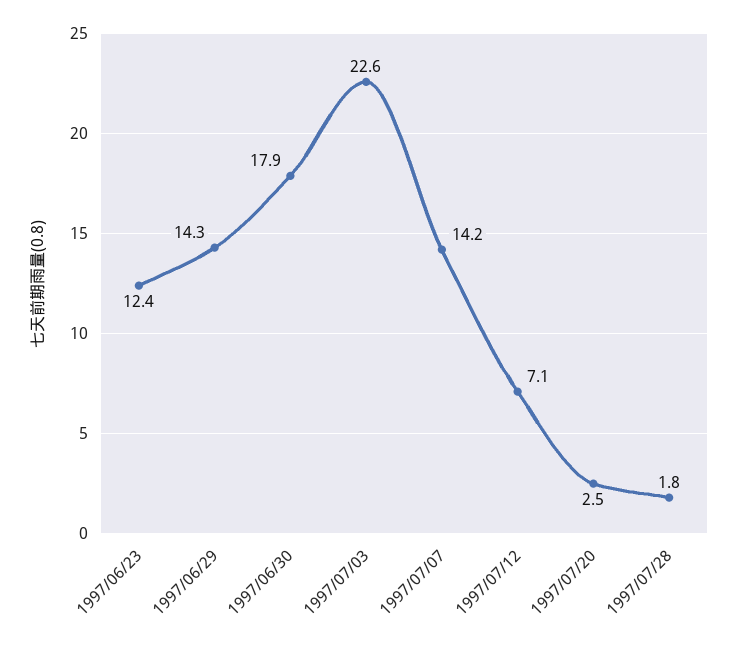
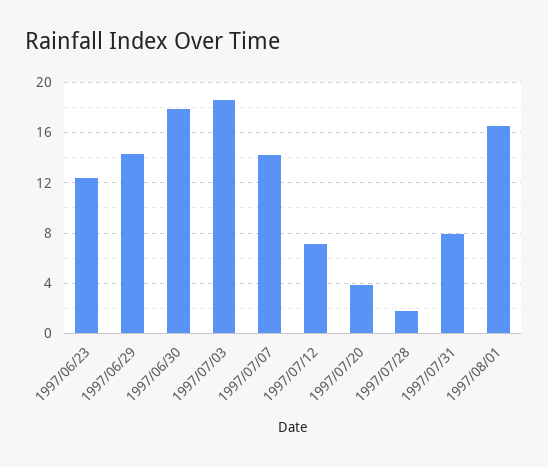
1997/07/03: 22.6 -> 18.5
1997/07/20: 2.5 -> 4
1997/07/31: none -> 8
1997/08/01: none -> 16.5

